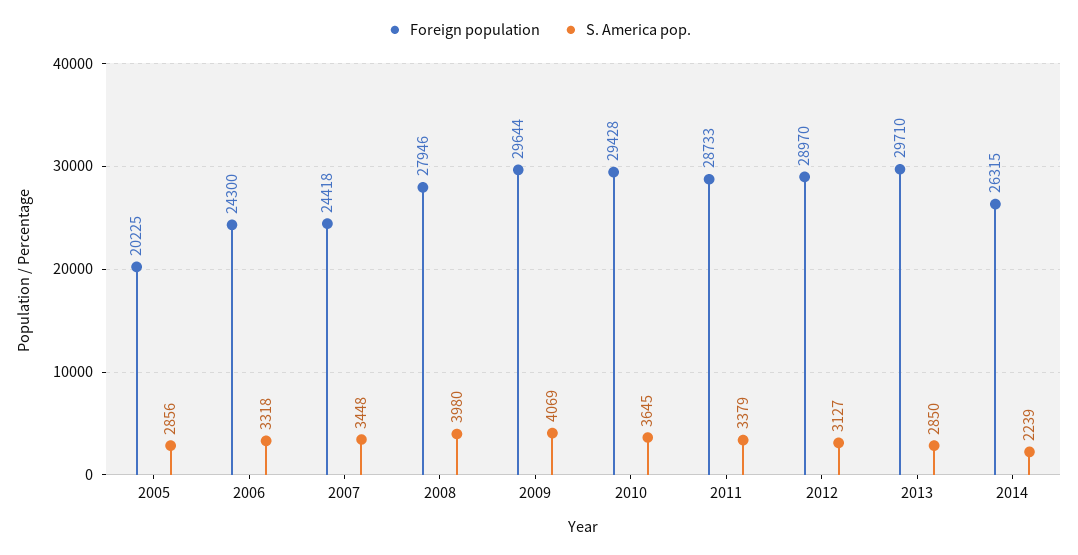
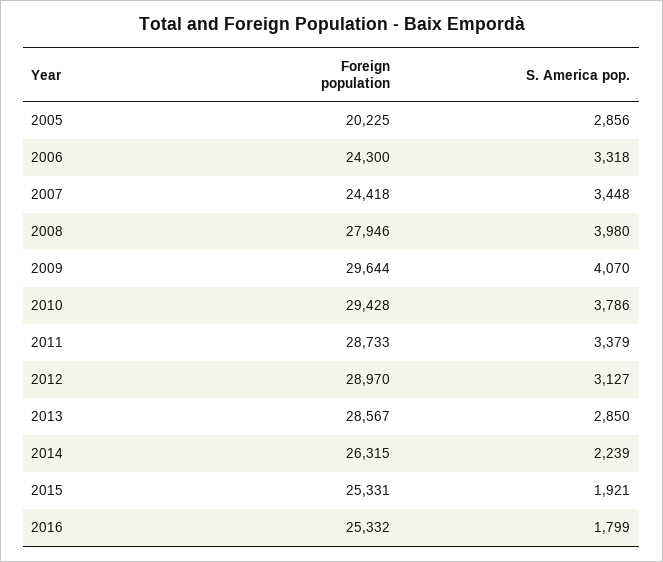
S. America pop., 2009: 4069 -> 4070
S. America pop., 2010: 3645 -> 3786
Foreign population, 2013: 29710 -> 28567
Foreign population, 2015: none -> 25331
S. America pop., 2015: none -> 1921
Foreign population, 2016: none -> 25332
S. America pop., 2016: none -> 1799

